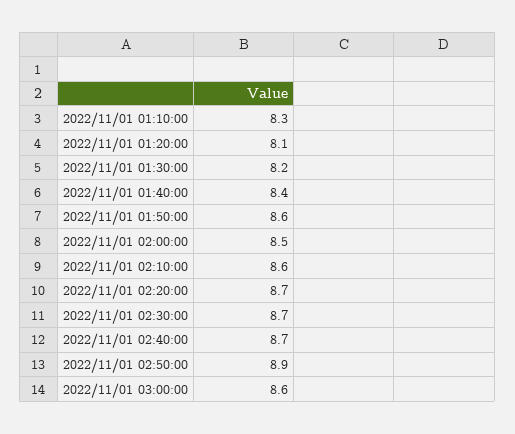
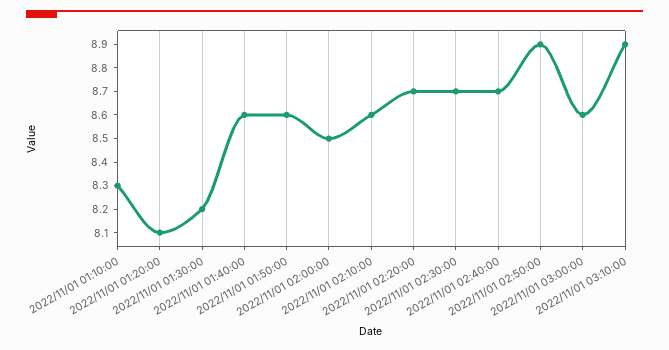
2022/11/01 01:40:00: 8.4 -> 8.6
2022/11/01 03:10:00: none -> 8.9

